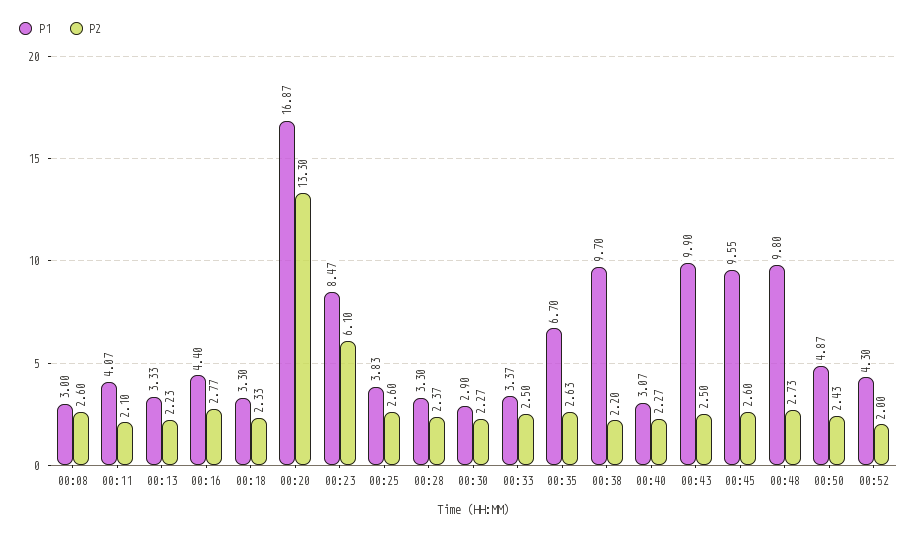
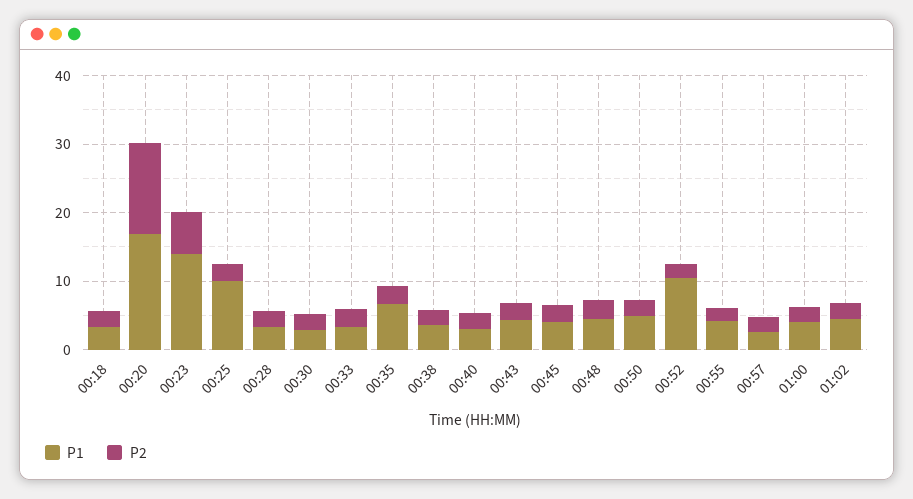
P1, 00:08: 3 -> none
P2, 00:08: 2.6 -> none
P1, 00:11: 4.07 -> none
P2, 00:11: 2.1 -> none
P1, 00:13: 3.33 -> none
P2, 00:13: 2.23 -> none
P1, 00:16: 4.4 -> none
P2, 00:16: 2.77 -> none
P1, 00:23: 8.47 -> 14
P1, 00:25: 3.83 -> 10
P1, 00:38: 9.7 -> 4
P1, 00:43: 9.9 -> 4
P1, 00:45: 9.55 -> 4
P1, 00:48: 9.8 -> 4
P1, 00:52: 4.3 -> 10
P1, 00:55: none -> 4
P2, 00:55: none -> 2
P1, 00:57: none -> 2
P2, 00:57: none -> 2
P1, 01:00: none -> 4
P2, 01:00: none -> 2
P1, 01:02: none -> 4
P2, 01:02: none -> 2

